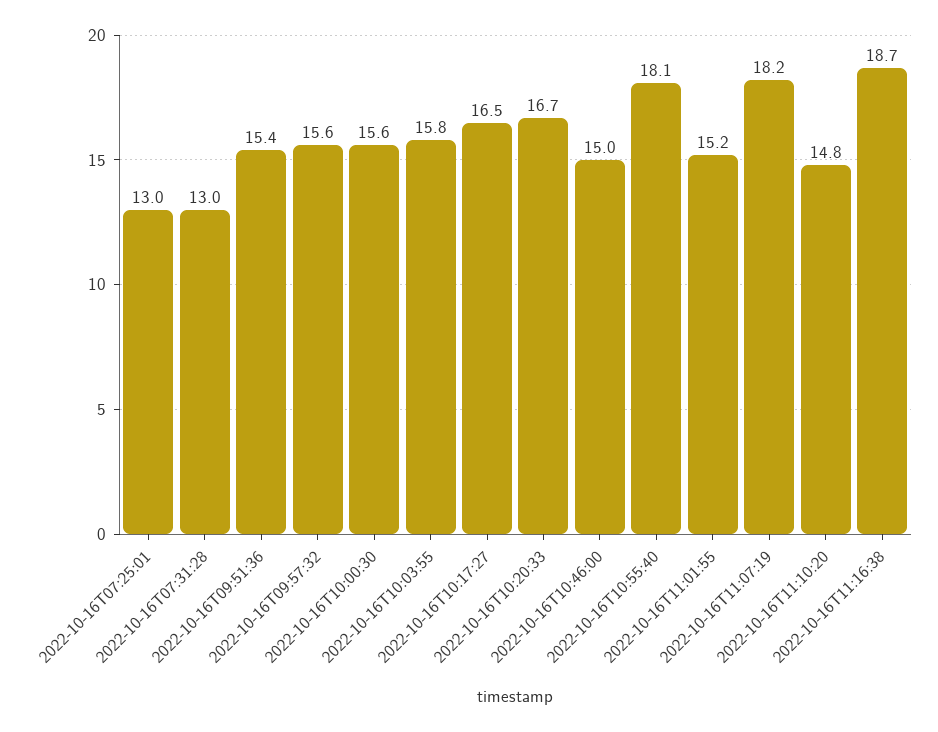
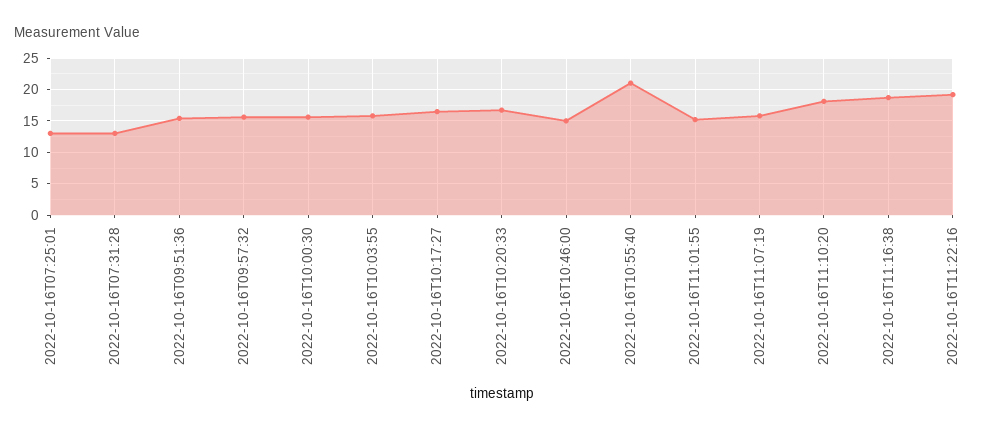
2022-10-16T10:55:40: 18.1 -> 21
2022-10-16T11:07:19: 18.2 -> 16
2022-10-16T11:10:20: 14.8 -> 18
2022-10-16T11:22:16: none -> 19

